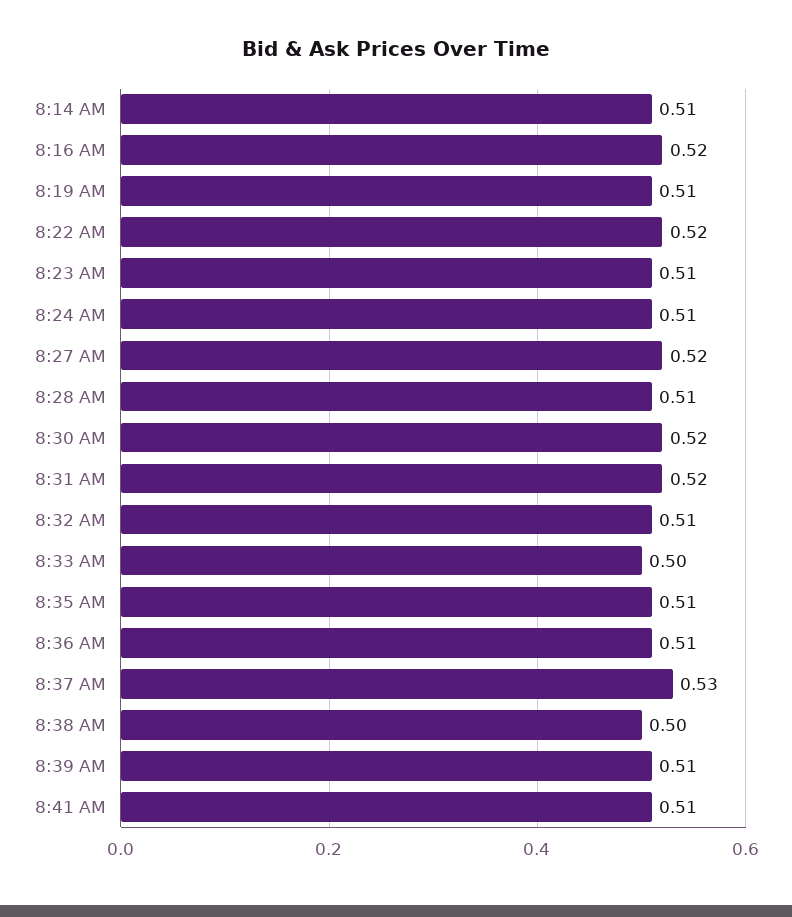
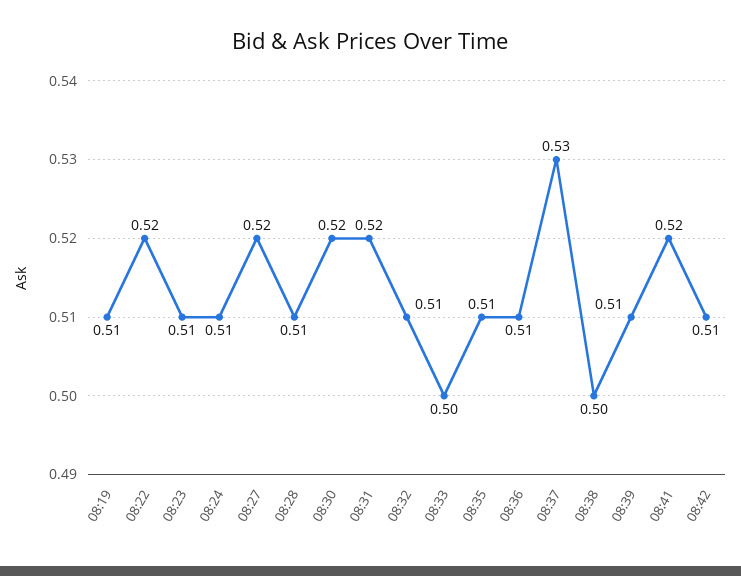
8:14 AM: 0.51 -> none
8:16 AM: 0.52 -> none
8:41 AM: 0.51 -> 0.52
08:42: none -> 0.51

